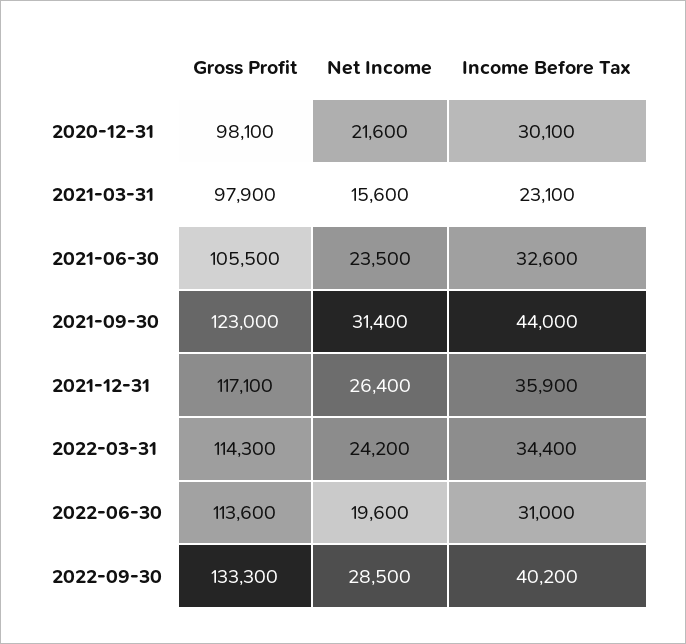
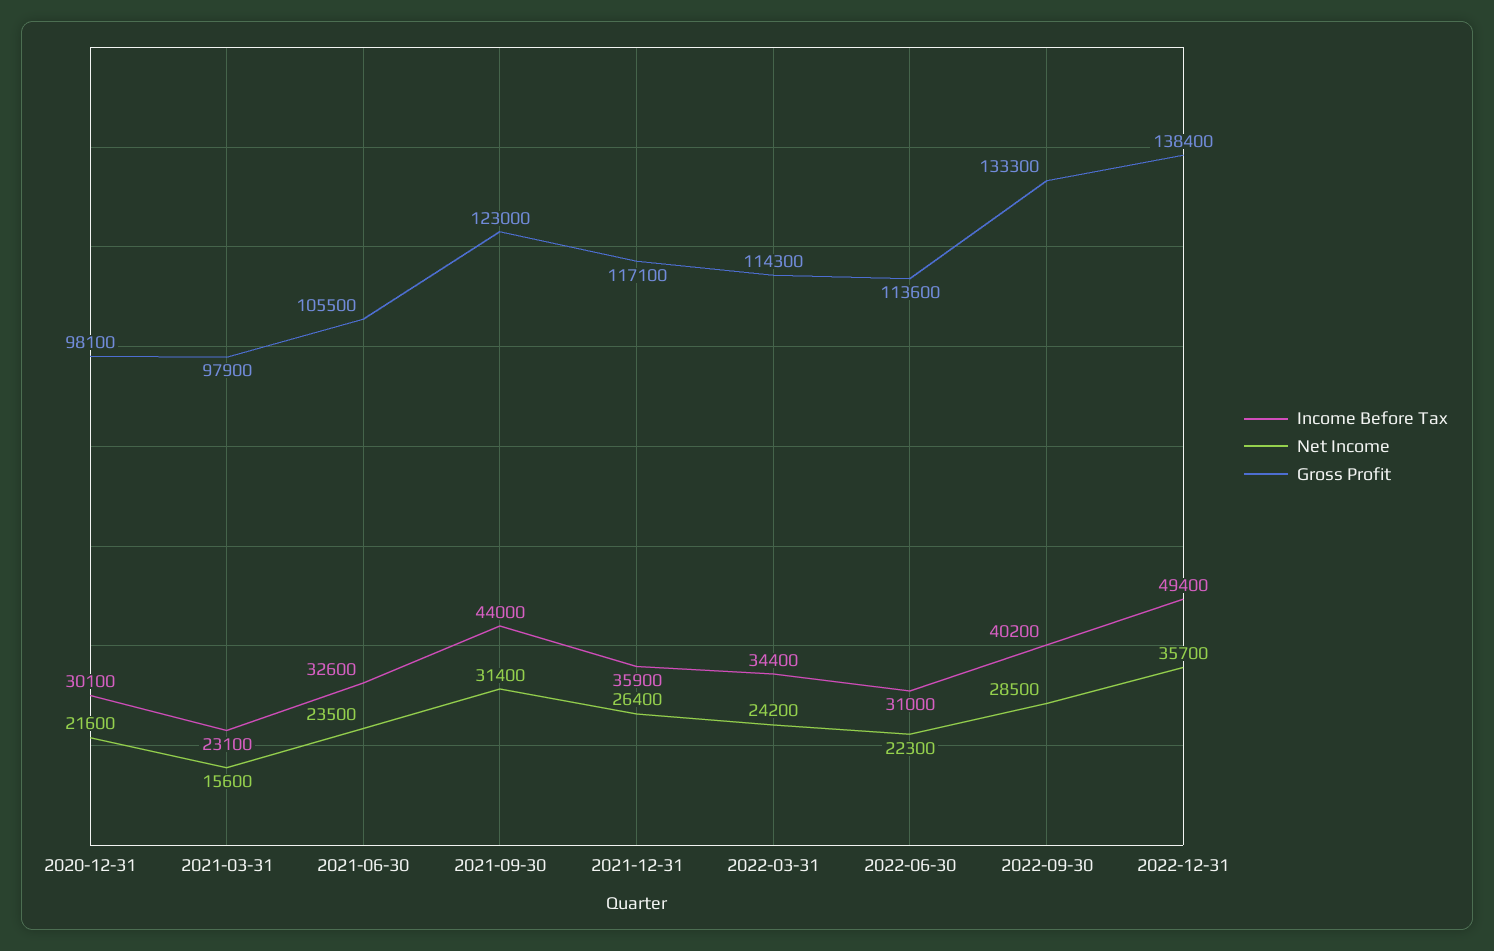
Net Income, 2022-06-30: 19600 -> 22300
Income Before Tax, 2022-12-31: none -> 49400
Net Income, 2022-12-31: none -> 35700
Gross Profit, 2022-12-31: none -> 138400

